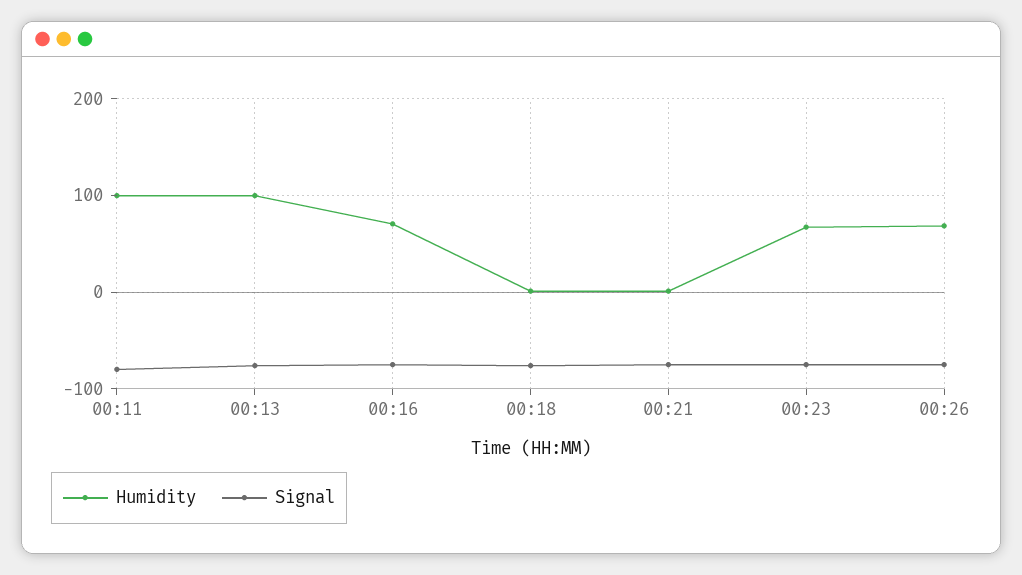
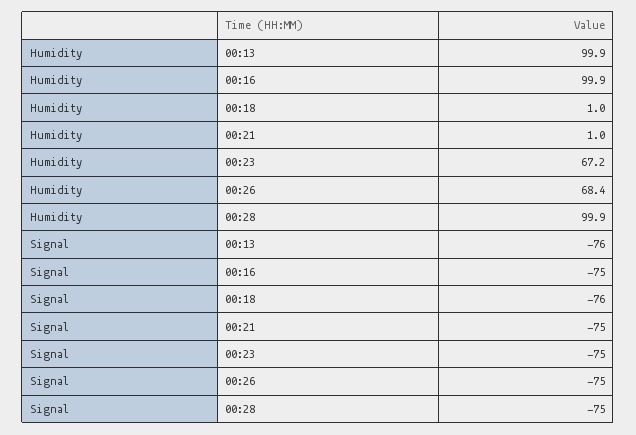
Humidity, 00:11: 100 -> none
Signal, 00:11: -80 -> none
Humidity, 00:16: 70 -> 99.9
Humidity, 00:28: none -> 99.9
Signal, 00:28: none -> -75

